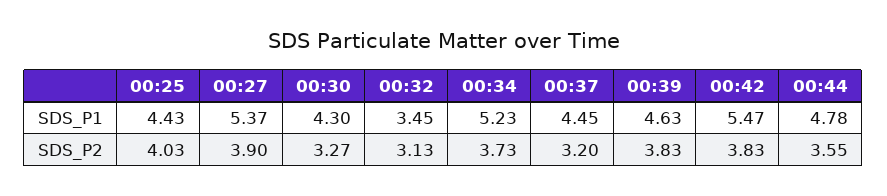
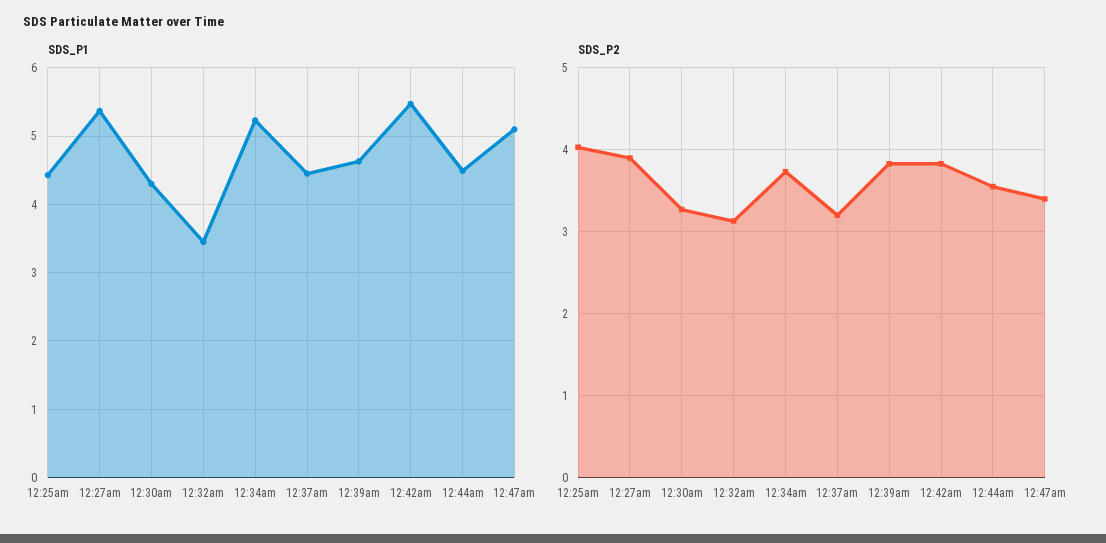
SDS_P1, 00:44: 4.78 -> 4.5
SDS_P1, 12:47am: none -> 5.1
SDS_P2, 12:47am: none -> 3.4

